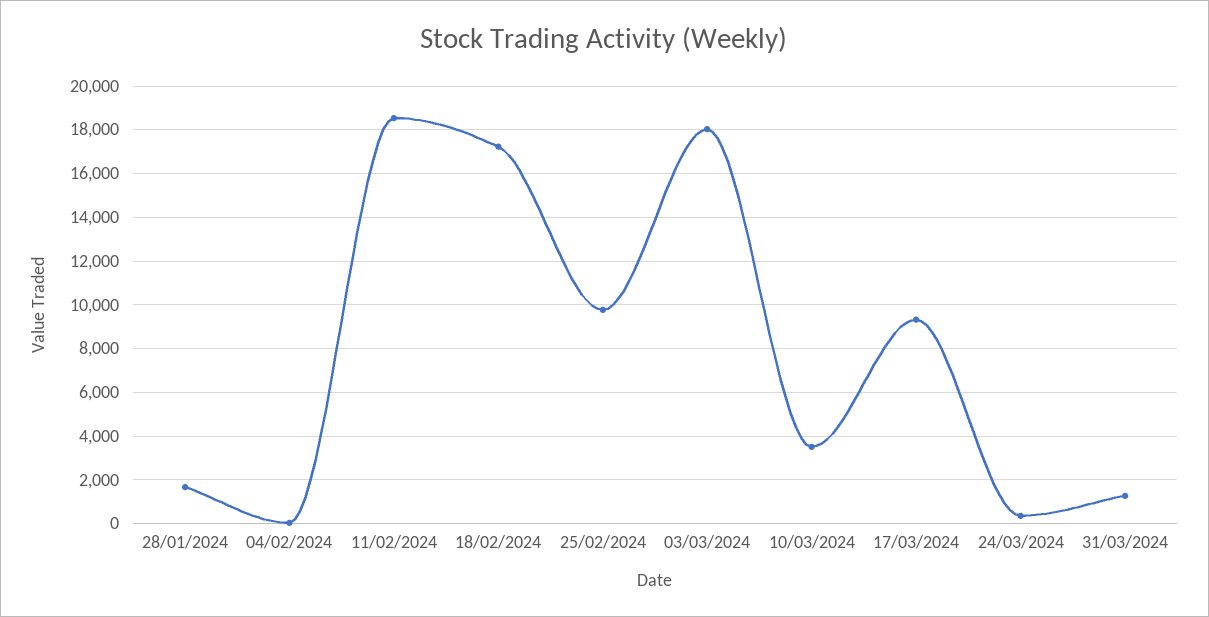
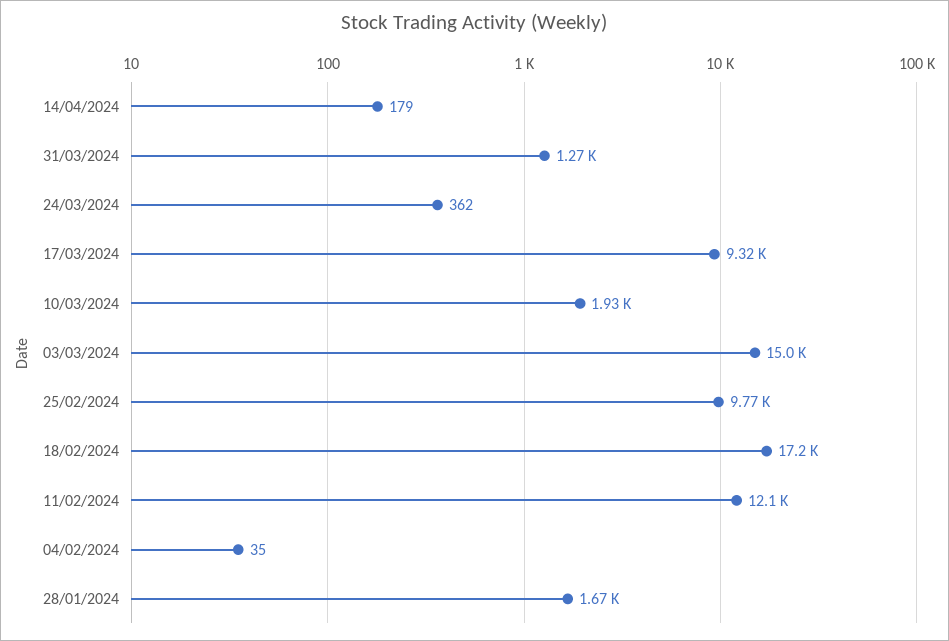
11/02/2024: 18500 -> 12100
03/03/2024: 18000 -> 15000
10/03/2024: 3500 -> 1930
14/04/2024: none -> 179

